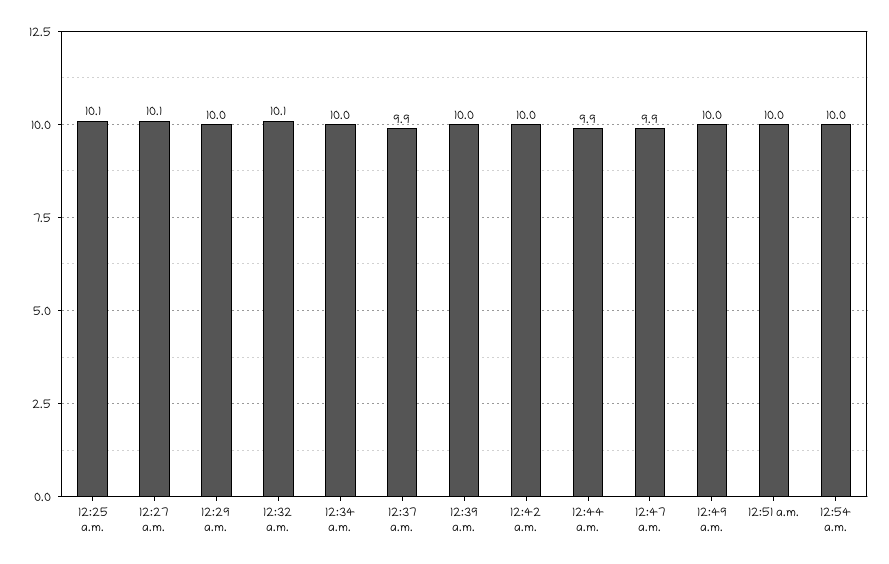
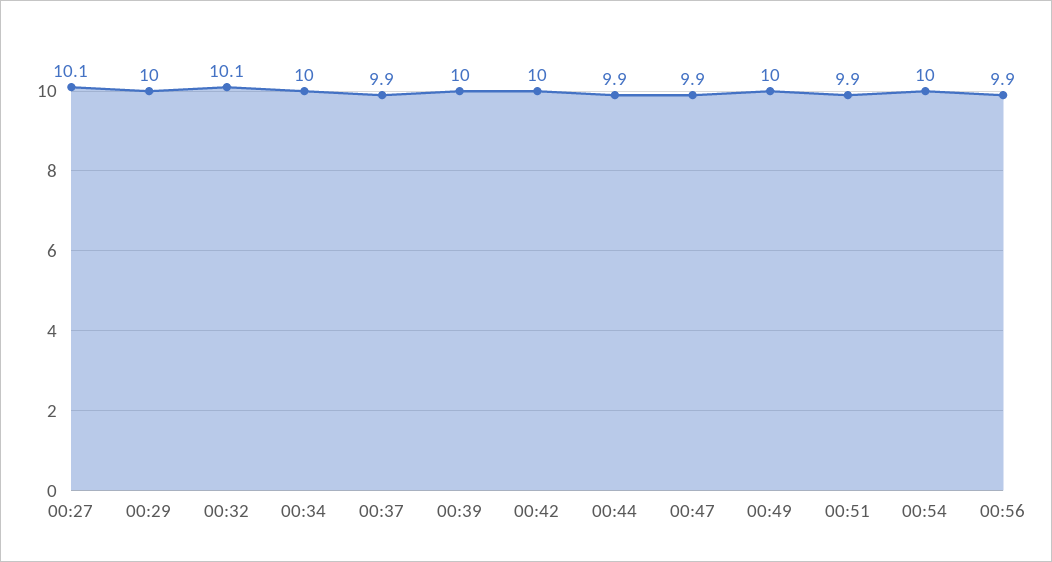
12:25 a.m.: 10.1 -> none
12:51 a.m.: 10 -> 9.9
00:56: none -> 9.9

